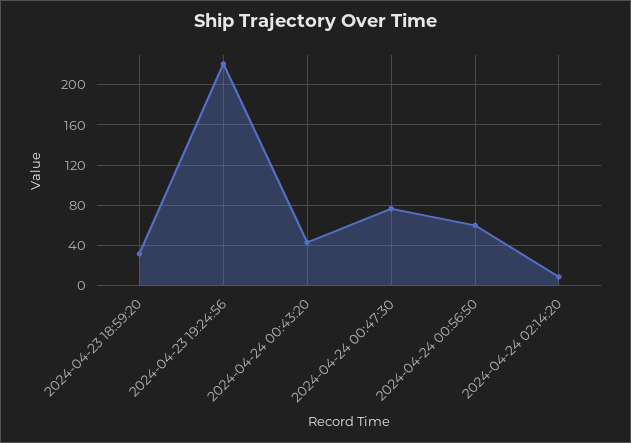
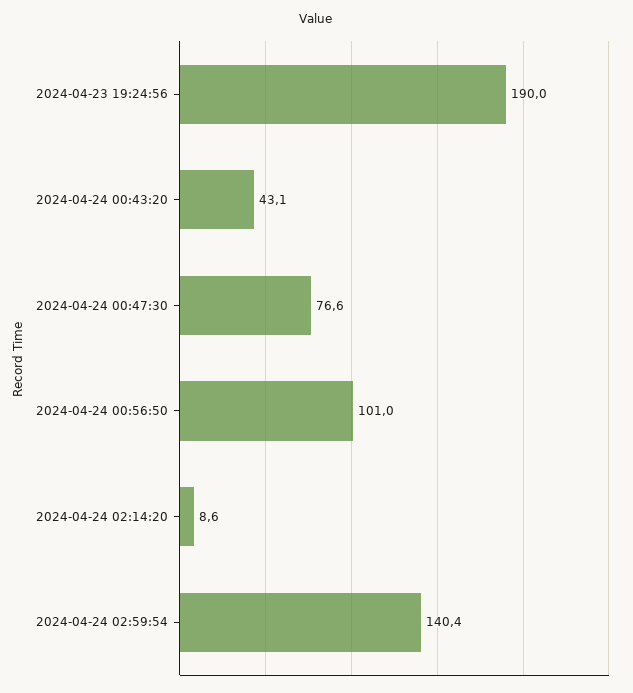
2024-04-23 18:59:20: 30 -> none
2024-04-23 19:24:56: 220 -> 190
2024-04-24 00:56:50: 60 -> 101
2024-04-24 02:59:54: none -> 140.4

